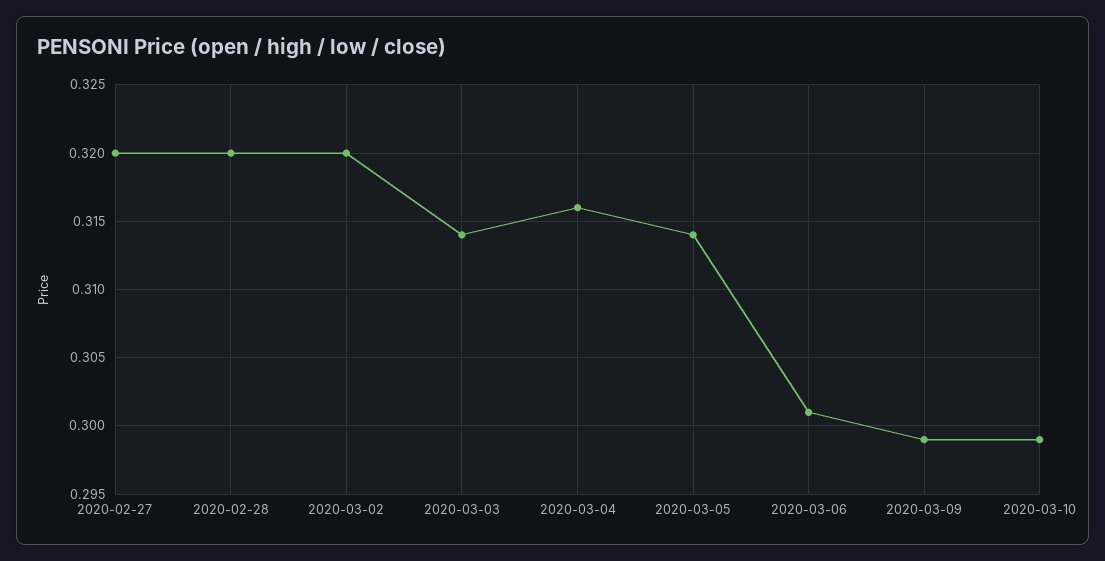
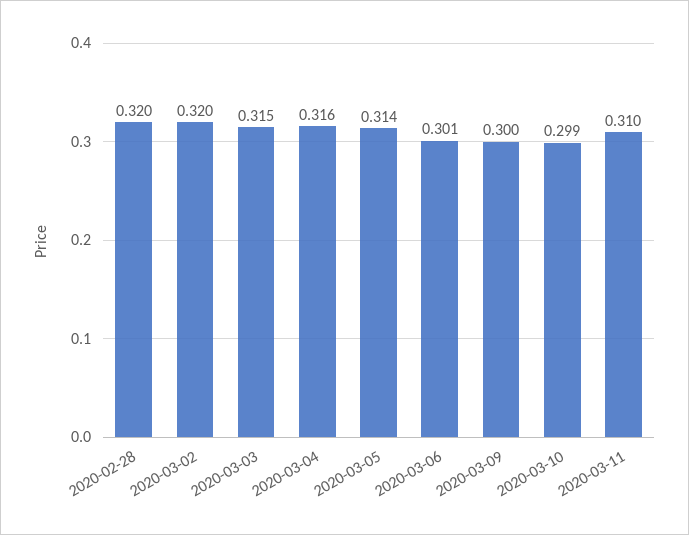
2020-02-27: 0.32 -> none
2020-03-03: 0.314 -> 0.315
2020-03-09: 0.299 -> 0.3
2020-03-11: none -> 0.31

